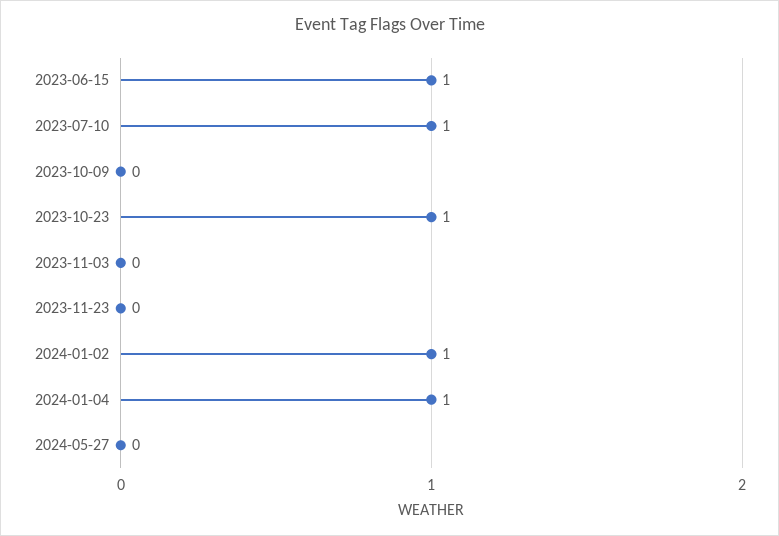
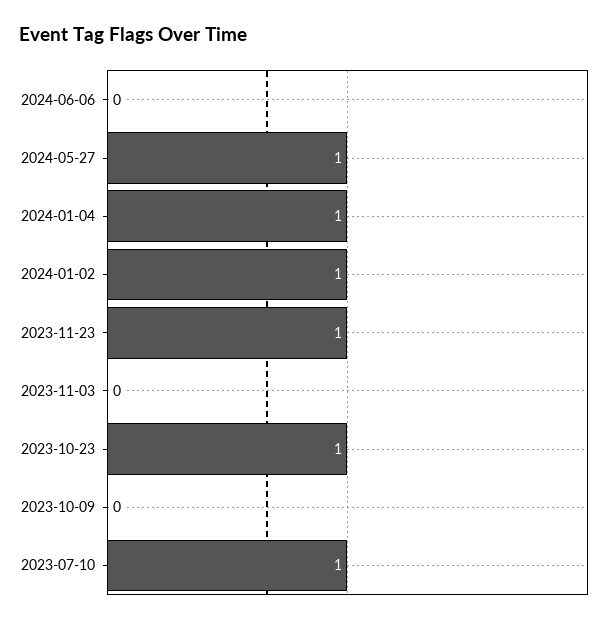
2023-06-15: 1 -> none
2023-11-23: 0 -> 1
2024-05-27: 0 -> 1
2024-06-06: none -> 0

